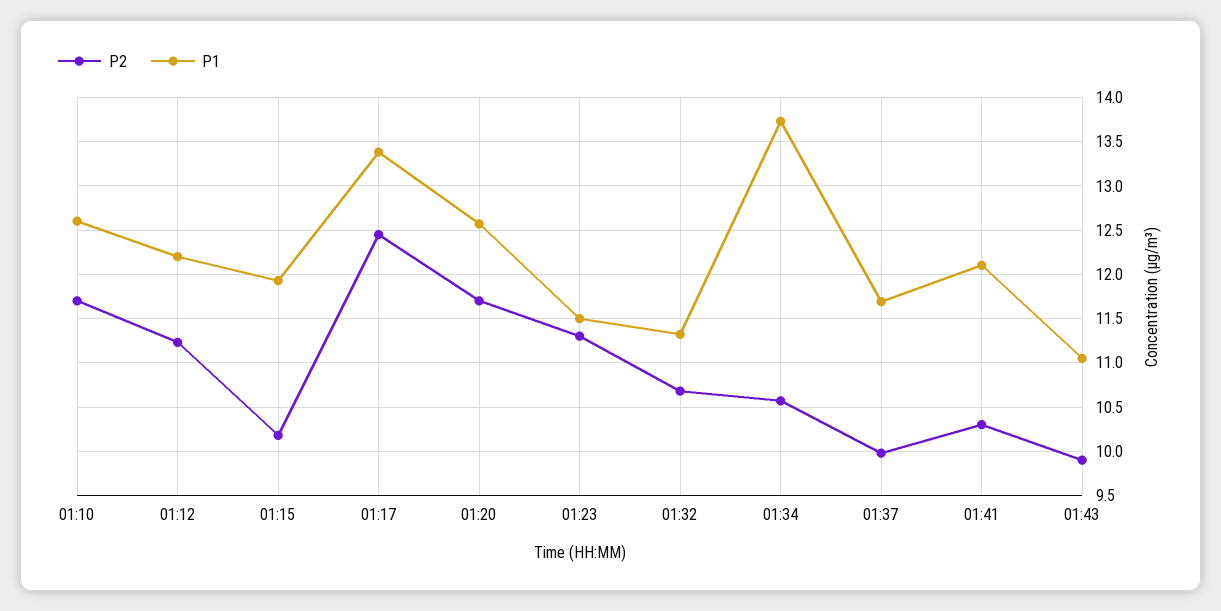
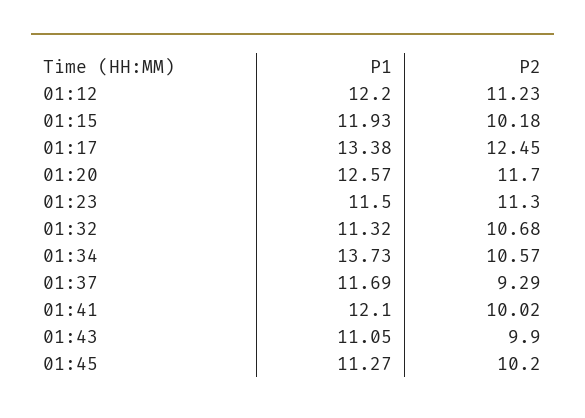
P2, 01:10: 11.7 -> none
P1, 01:10: 12.6 -> none
P2, 01:37: 10 -> 9.29
P2, 01:41: 10.3 -> 10.02
P1, 01:45: none -> 11.27
P2, 01:45: none -> 10.2

